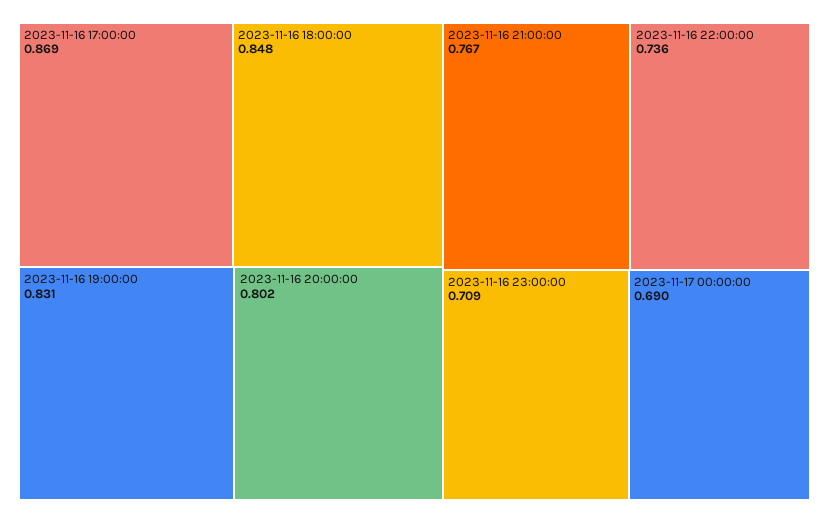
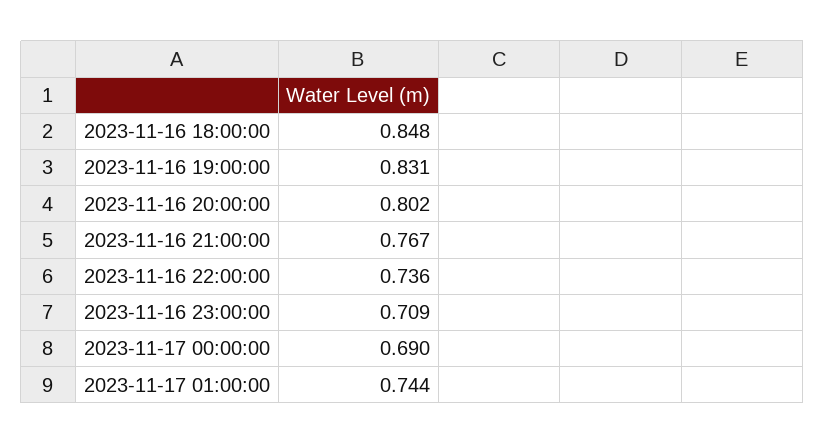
2023-11-16 17:00:00: 0.869 -> none
2023-11-17 01:00:00: none -> 0.744

